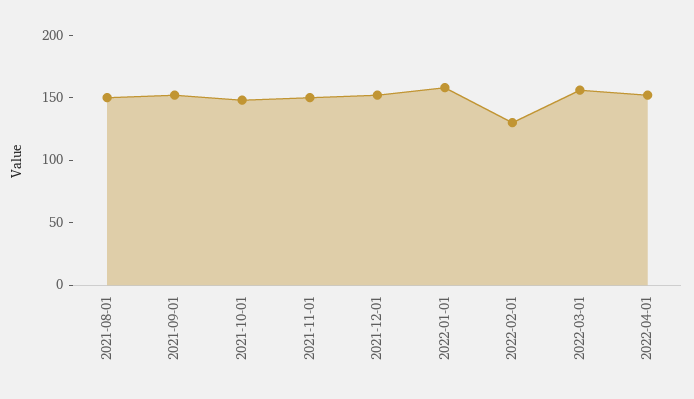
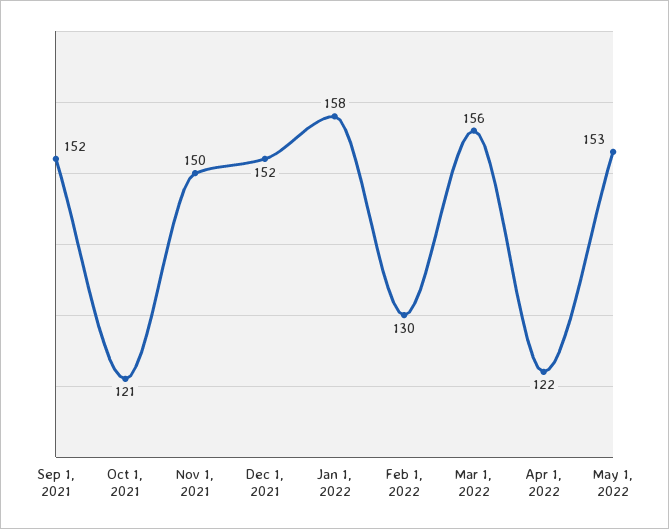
2021-08-01: 150 -> none
2021-10-01: 150 -> 121
2022-04-01: 150 -> 122
May 1, 2022: none -> 153

